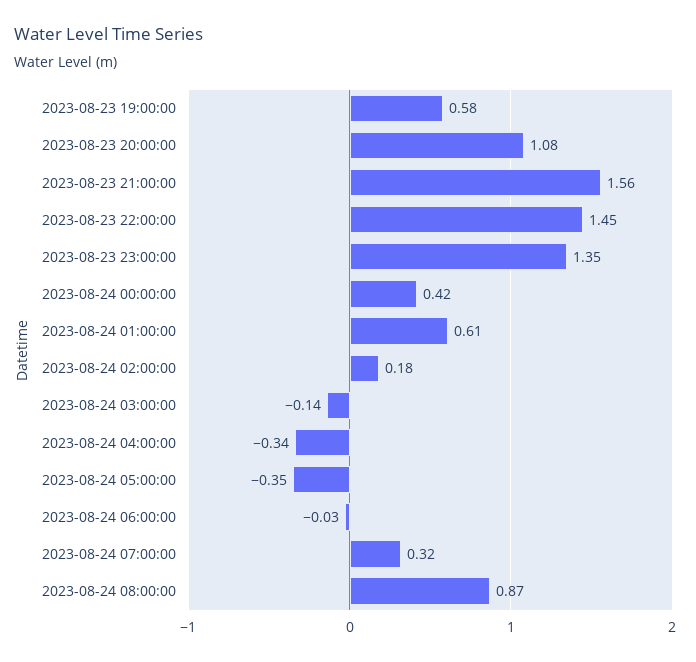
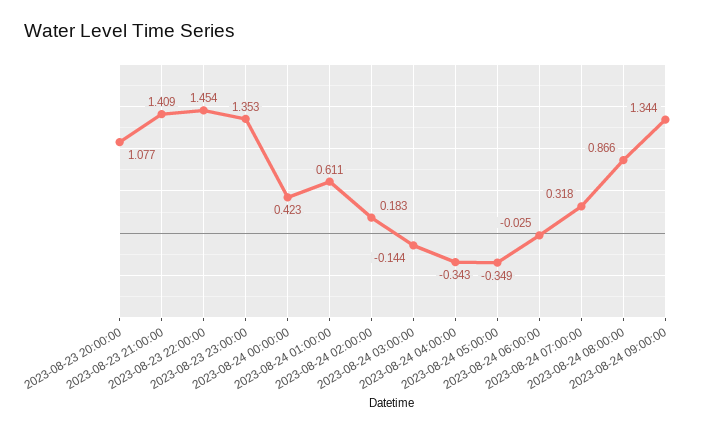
2023-08-23 19:00:00: 0.58 -> none
2023-08-23 21:00:00: 1.56 -> 1.409
2023-08-24 09:00:00: none -> 1.344

